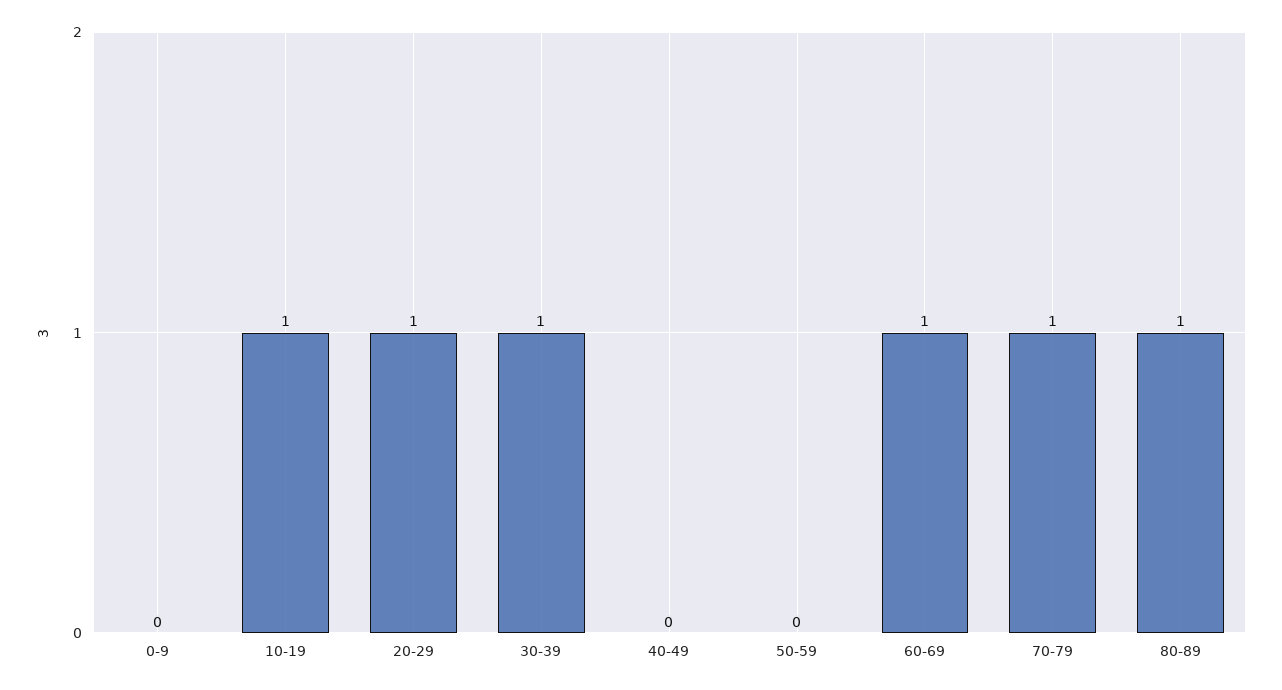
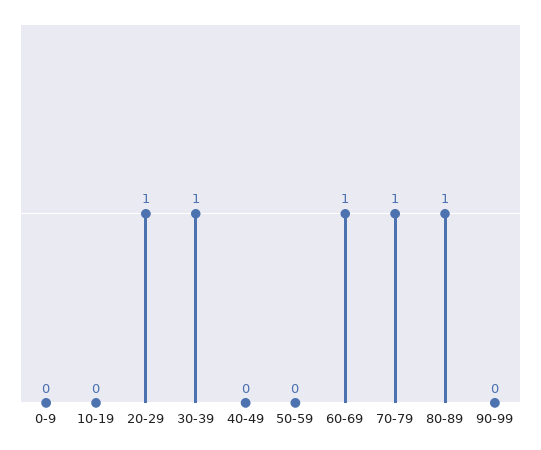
10-19: 1 -> 0
90-99: none -> 0

